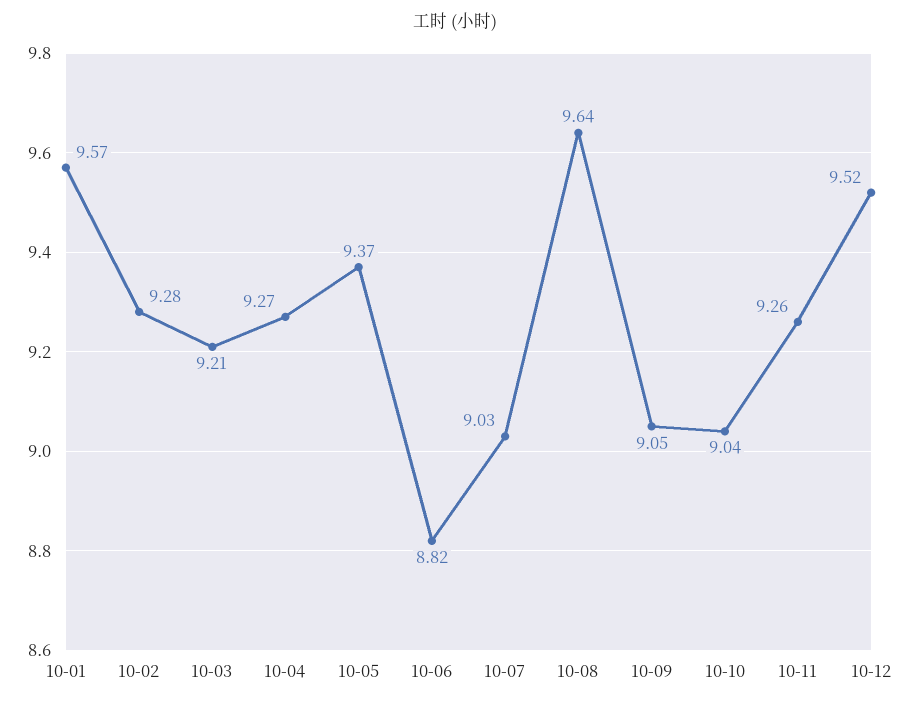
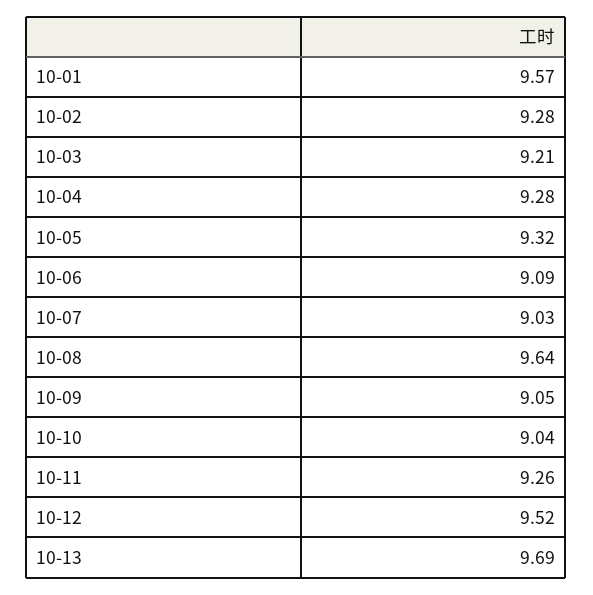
10-04: 9.27 -> 9.28
10-05: 9.37 -> 9.32
10-06: 8.82 -> 9.09
10-13: none -> 9.69

